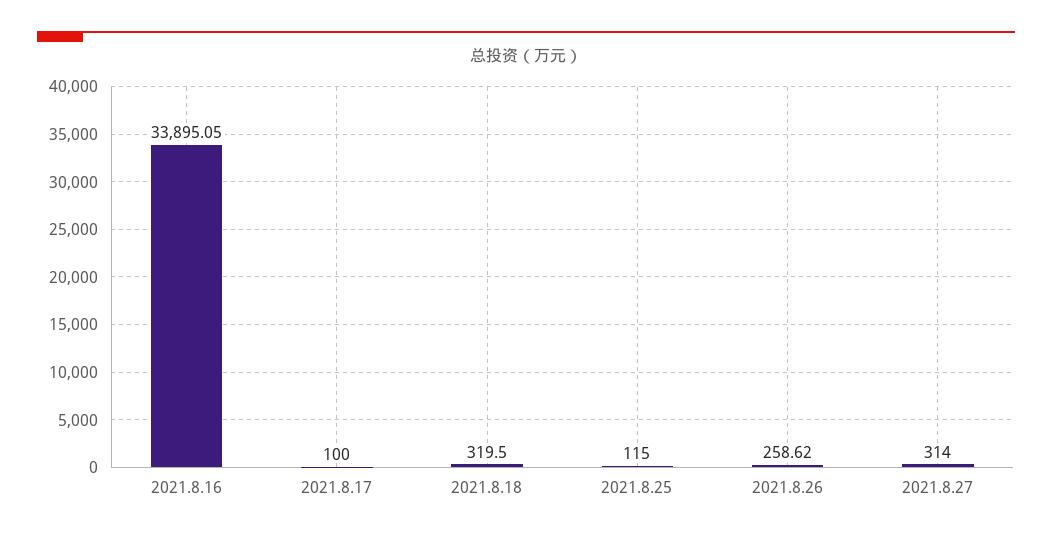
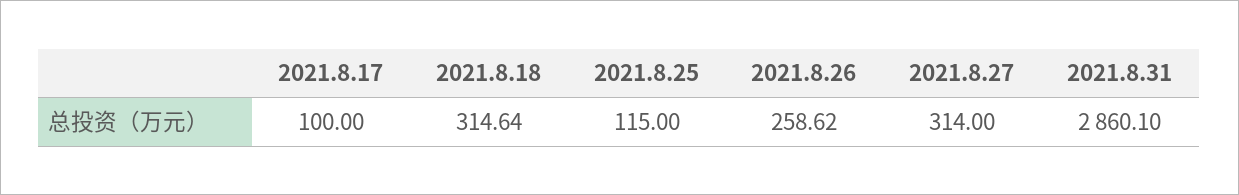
2021.8.16: 33895.05 -> none
2021.8.18: 319.5 -> 314.64
2021.8.31: none -> 2860.1

